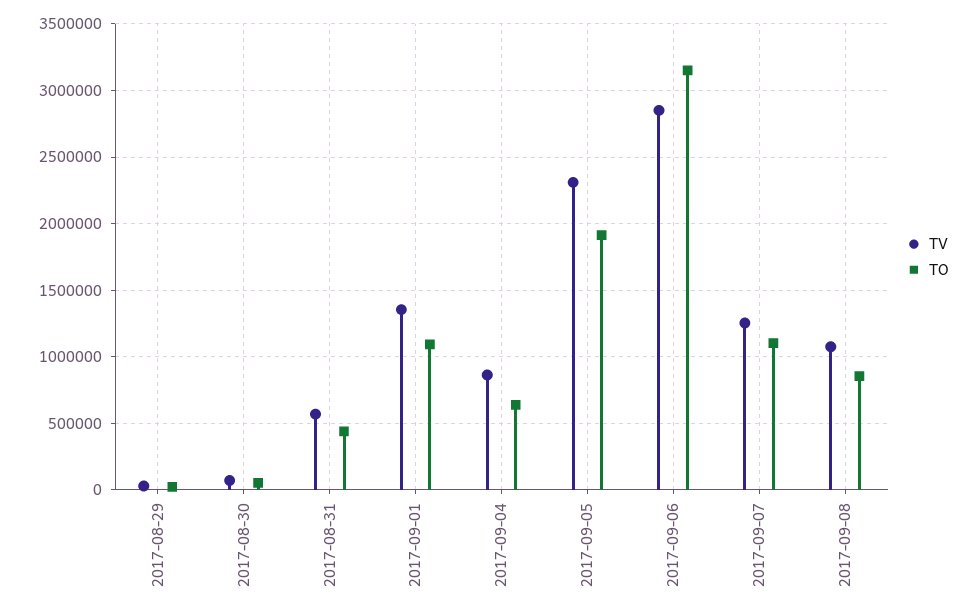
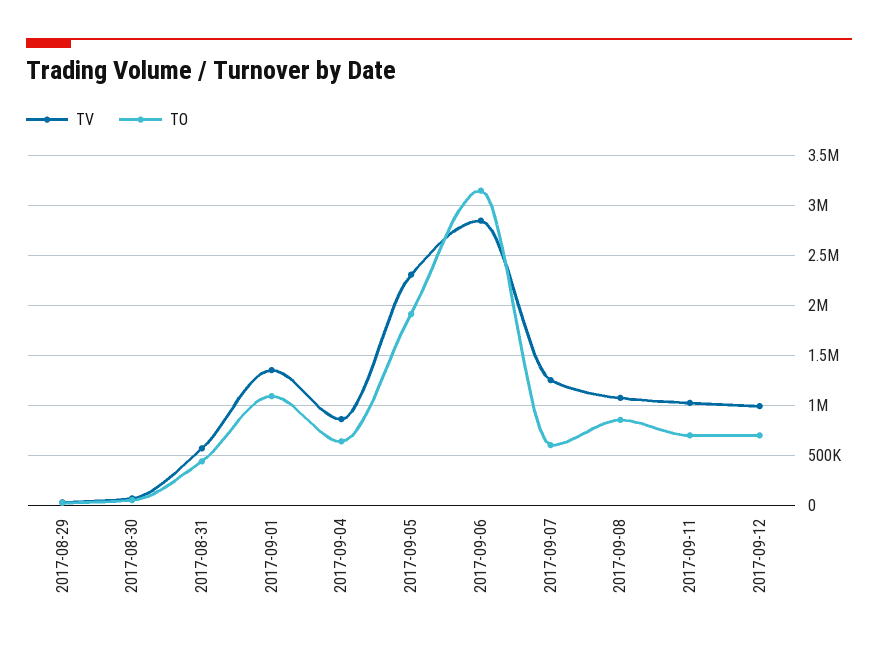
TO, 2017-09-07: 1100000 -> 600000
TV, 2017-09-11: none -> 1000000
TO, 2017-09-11: none -> 700000
TV, 2017-09-12: none -> 1000000
TO, 2017-09-12: none -> 700000

